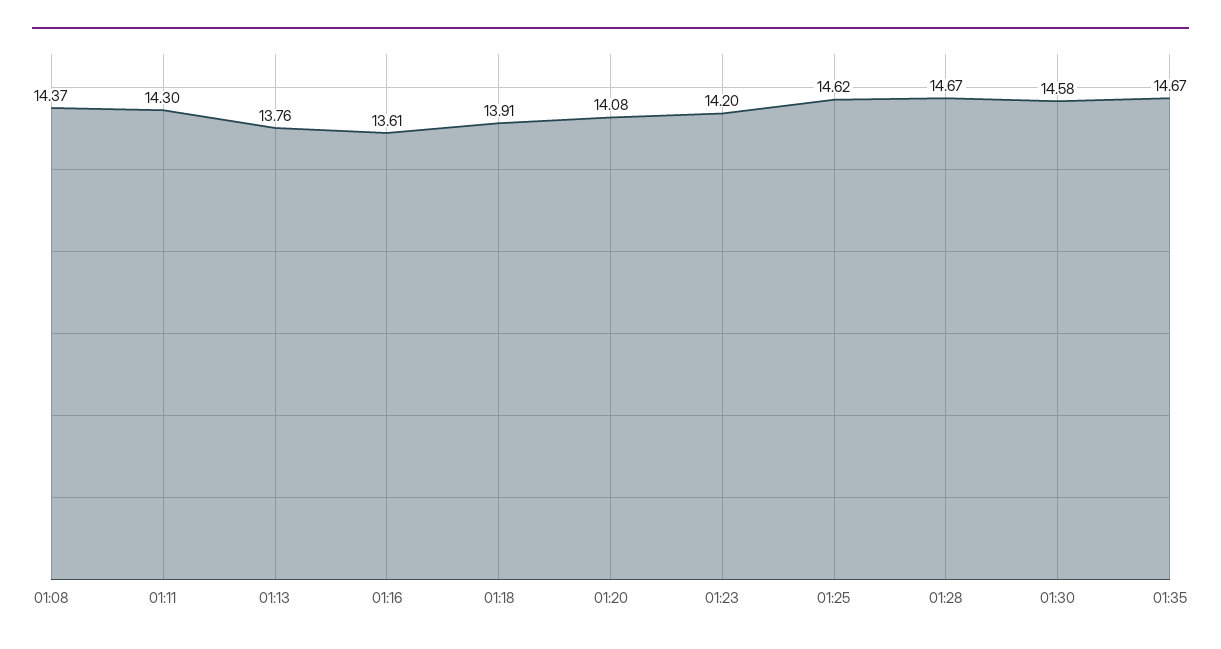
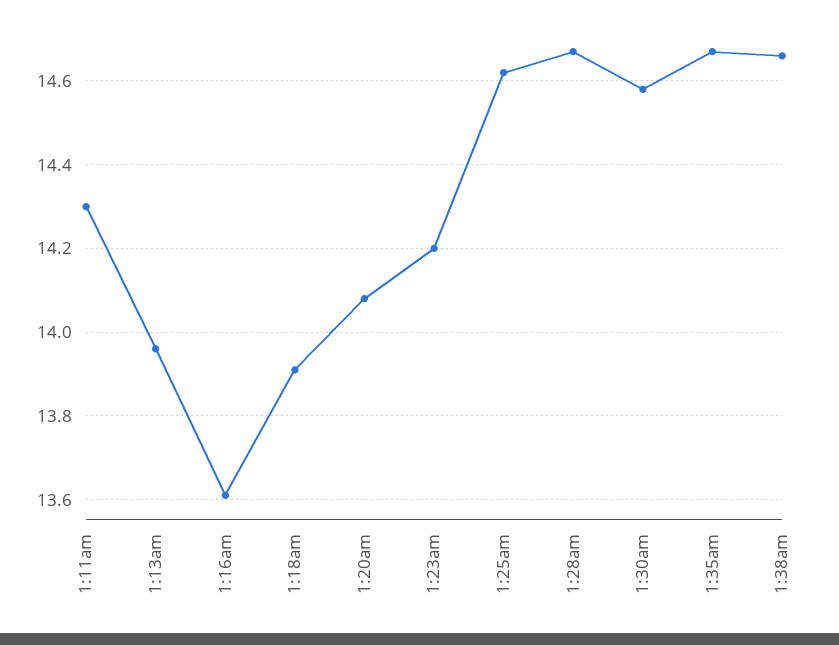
01:08: 14.37 -> none
01:13: 13.76 -> 13.95
1:38am: none -> 14.65

